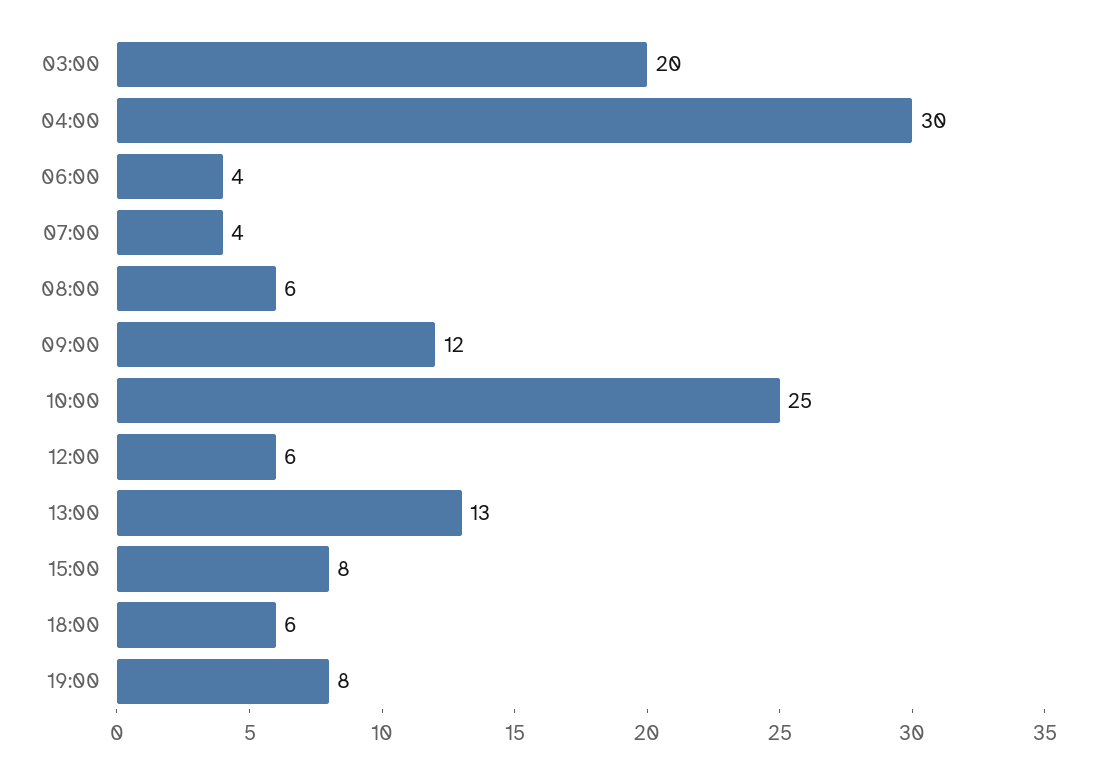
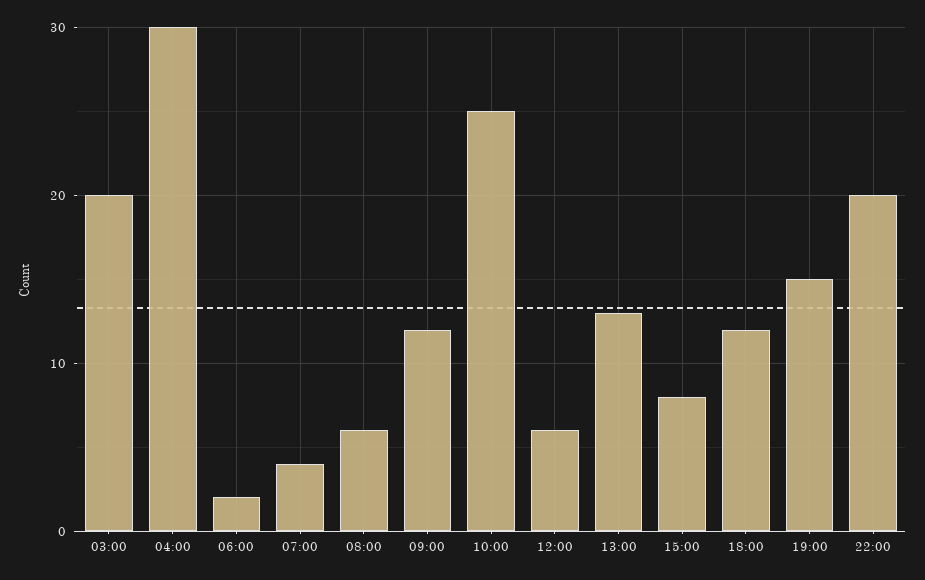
06:00: 4 -> 2
18:00: 6 -> 12
19:00: 8 -> 15
22:00: none -> 20

